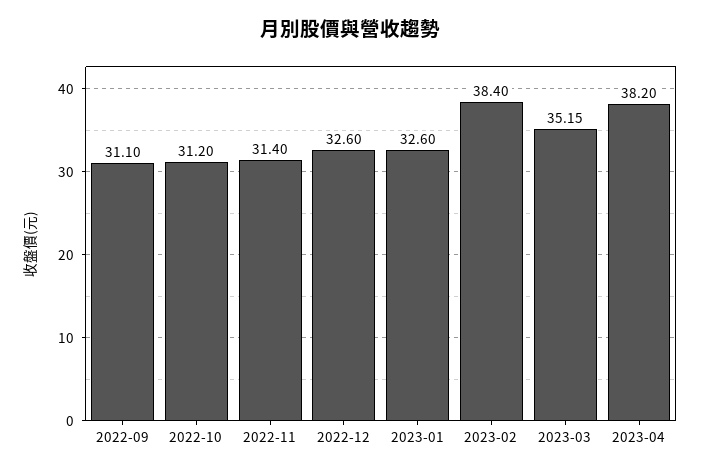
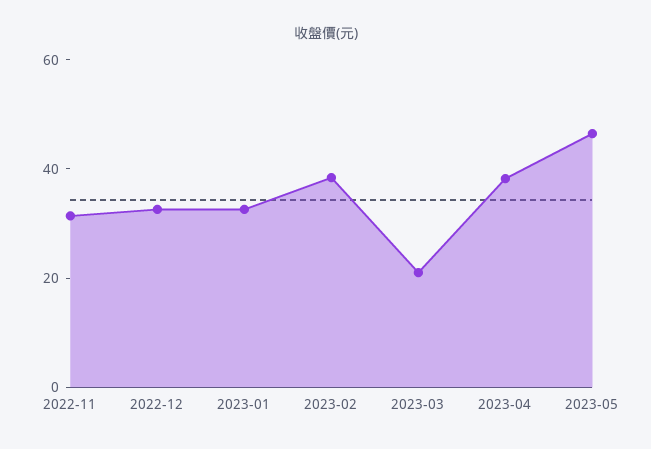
2022-09: 31.1 -> none
2022-10: 31.2 -> none
2023-03: 35.15 -> 20
2023-05: none -> 45

